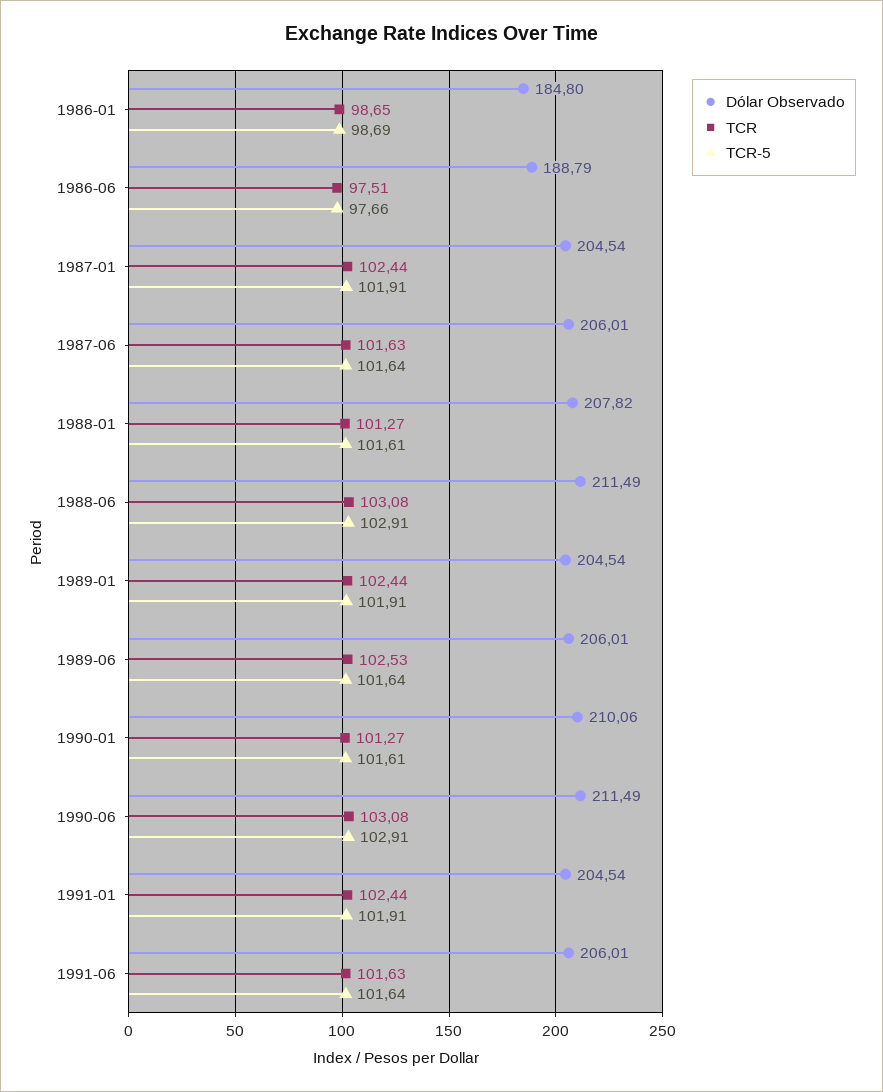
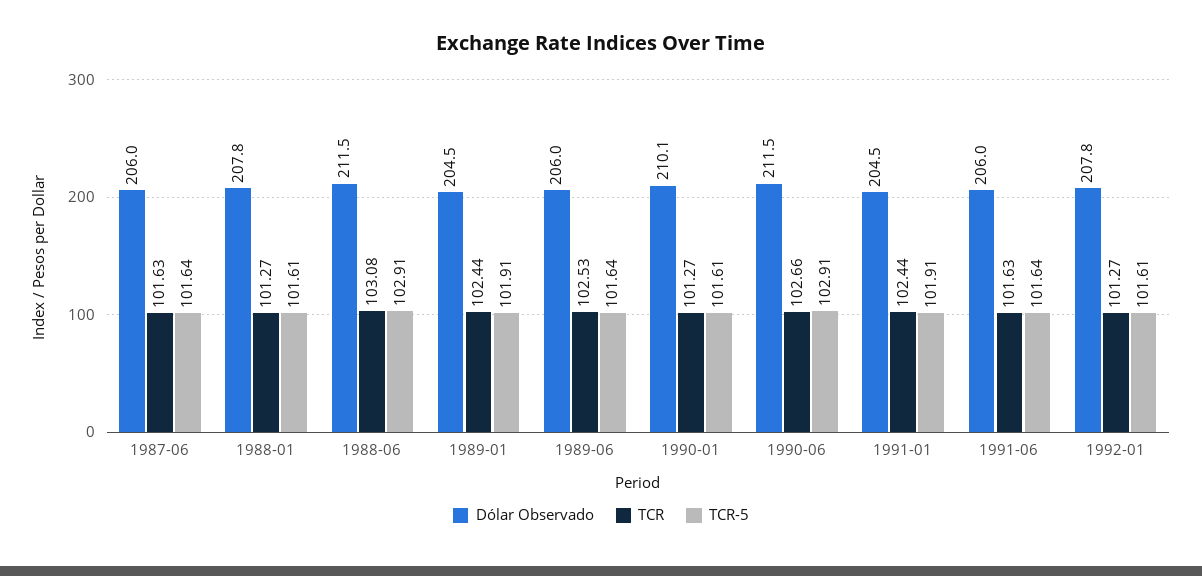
Dólar Observado, 1986-01: 184.8 -> none
TCR, 1986-01: 98.65 -> none
TCR-5, 1986-01: 98.69 -> none
Dólar Observado, 1986-06: 188.79 -> none
TCR, 1986-06: 97.51 -> none
TCR-5, 1986-06: 97.66 -> none
Dólar Observado, 1987-01: 204.54 -> none
TCR, 1987-01: 102.44 -> none
TCR-5, 1987-01: 101.91 -> none
TCR, 1990-06: 103.08 -> 102.66
Dólar Observado, 1992-01: none -> 207.8
TCR, 1992-01: none -> 101.27
TCR-5, 1992-01: none -> 101.61

